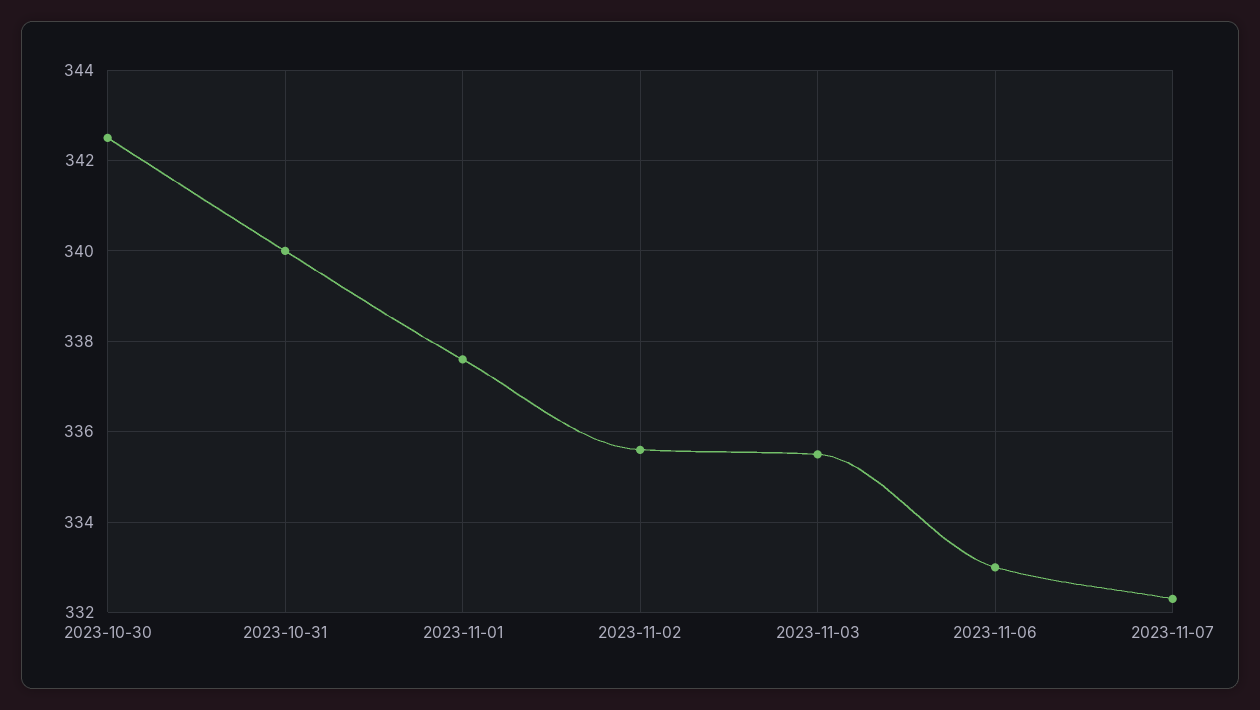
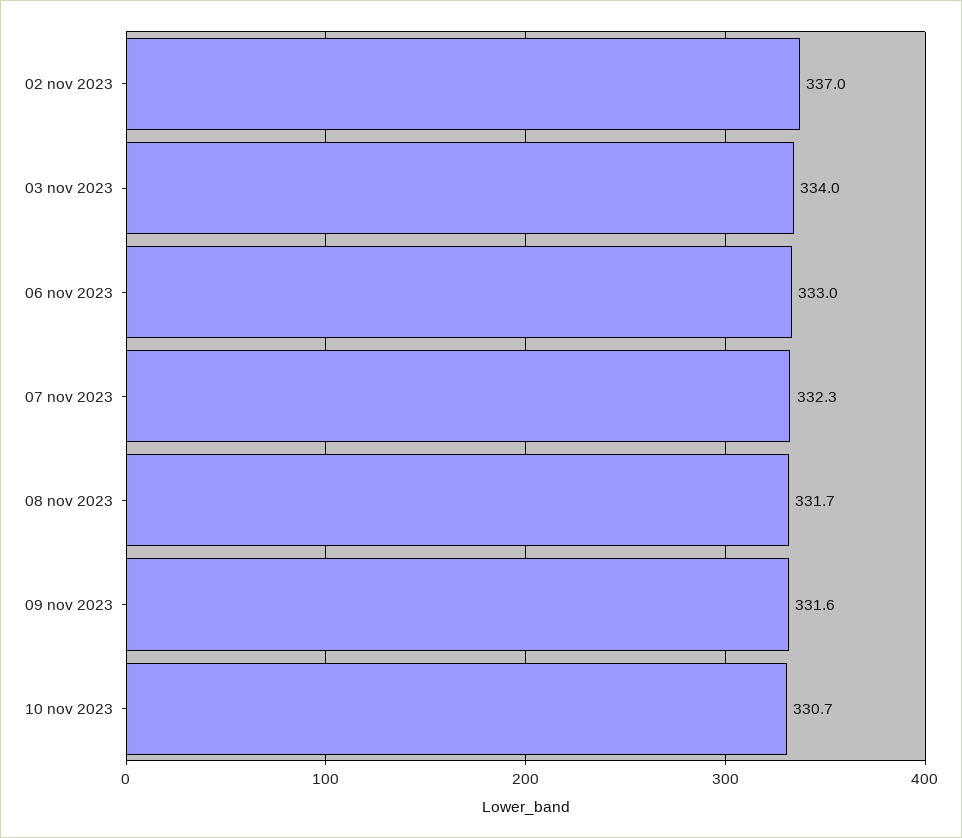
2023-10-30: 342.5 -> none
2023-10-31: 340 -> none
2023-11-01: 337.5 -> none
2023-11-02: 335.5 -> 337
2023-11-03: 335.5 -> 334
08 nov 2023: none -> 331.7
09 nov 2023: none -> 331.6
10 nov 2023: none -> 330.7

